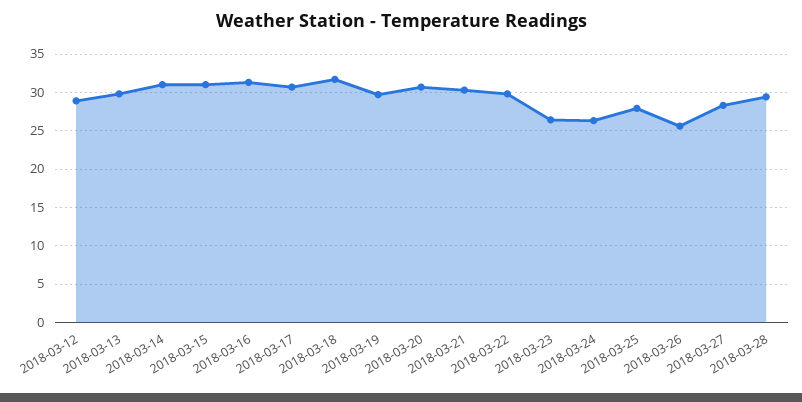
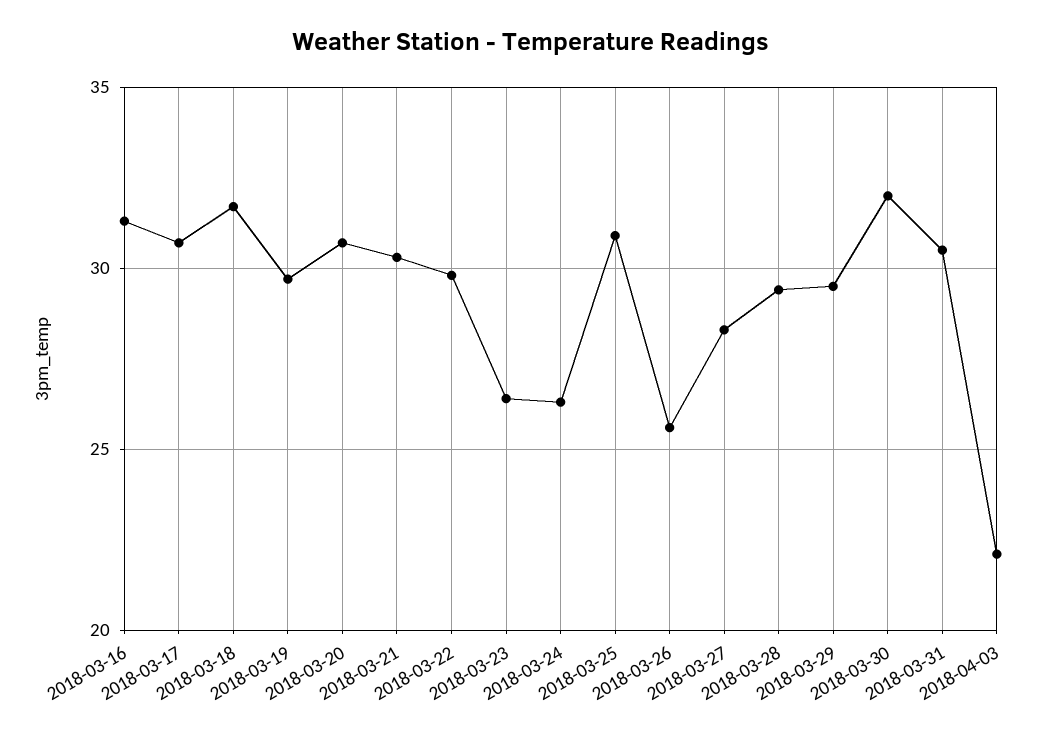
2018-03-12: 29 -> none
2018-03-13: 30 -> none
2018-03-14: 31 -> none
2018-03-15: 31 -> none
2018-03-25: 28 -> 31
2018-03-29: none -> 29.5
2018-03-30: none -> 32
2018-03-31: none -> 30.5
2018-04-03: none -> 22

